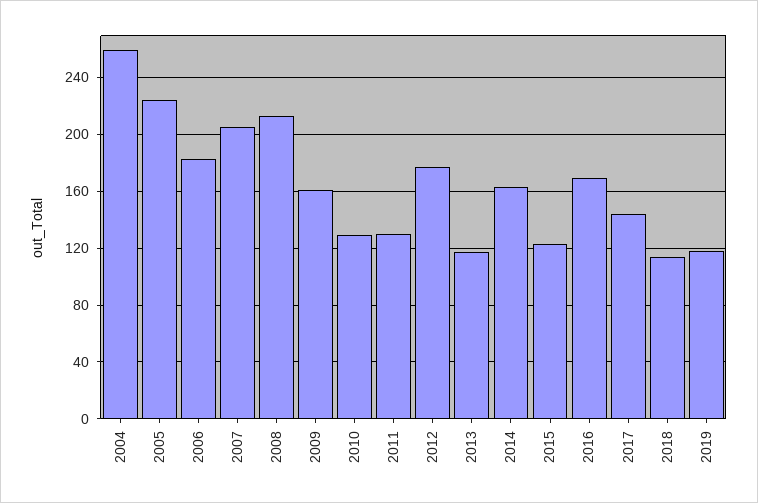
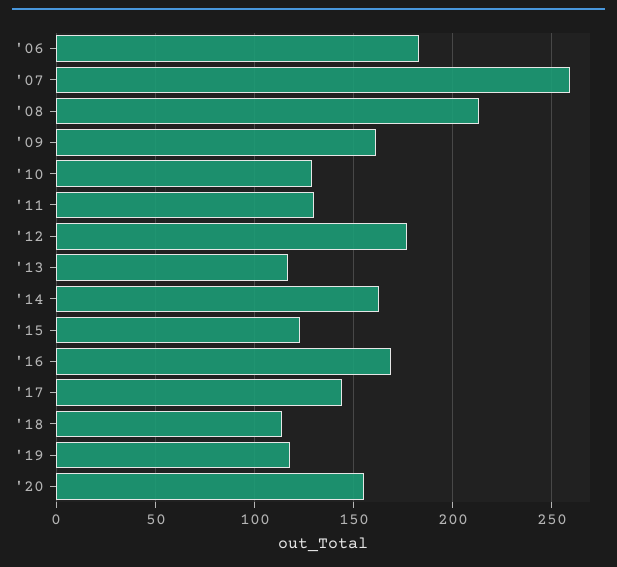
2004: 260 -> none
2005: 225 -> none
2007: 205 -> 260
'20: none -> 155

